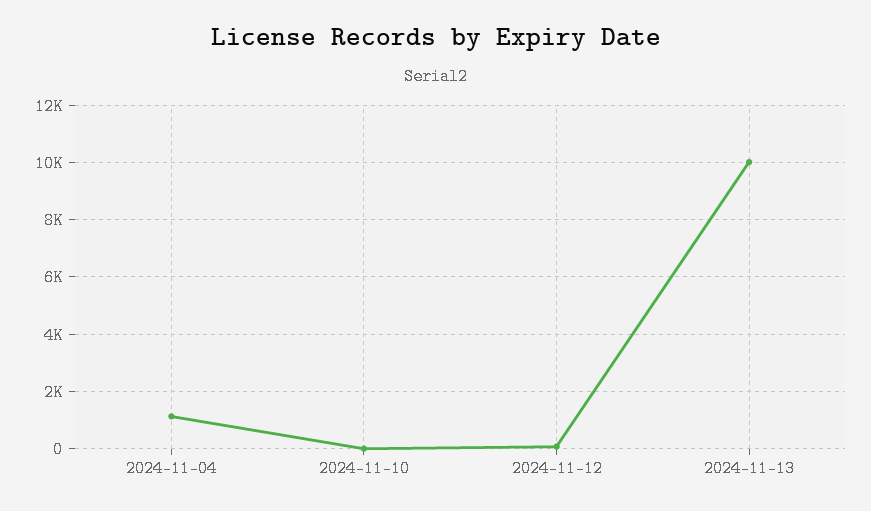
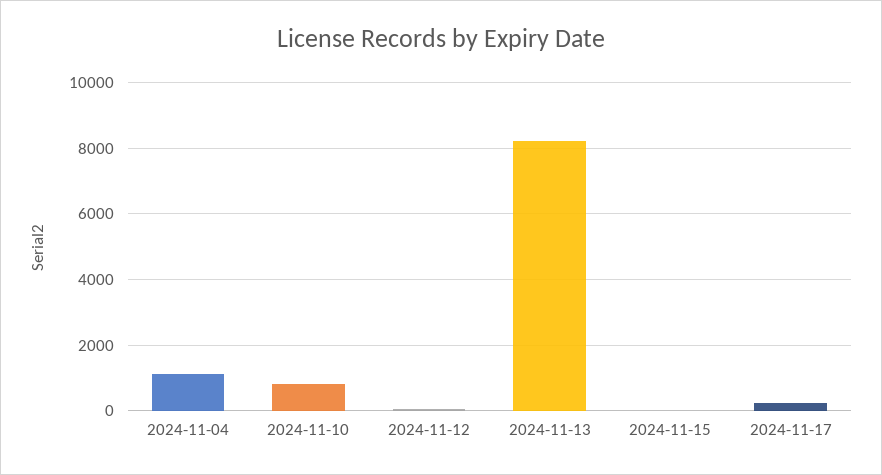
2024-11-10: 0 -> 800
2024-11-13: 10000 -> 8200
2024-11-15: none -> 0
2024-11-17: none -> 200

